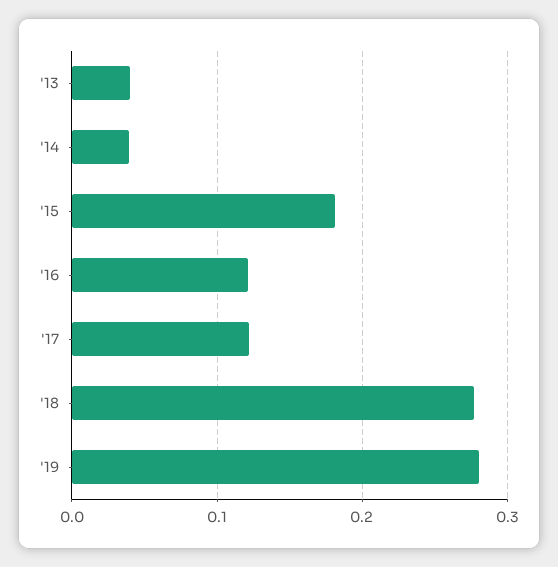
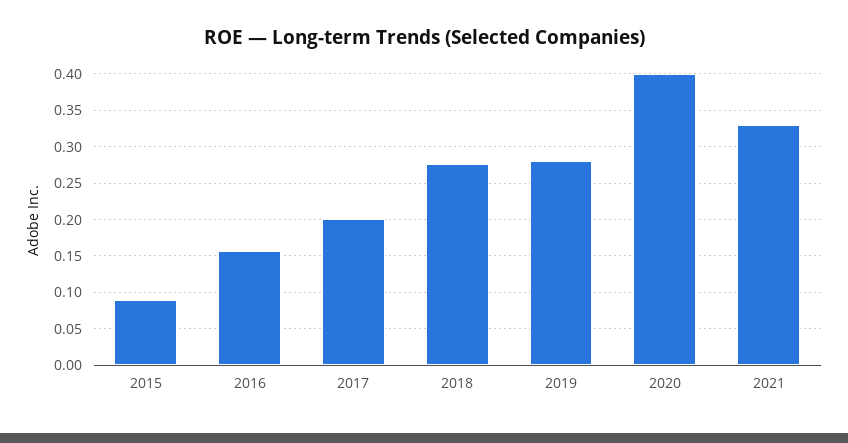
'13: 0.04 -> none
'14: 0.04 -> none
'15: 0.18 -> 0.09
'16: 0.12 -> 0.16
'17: 0.12 -> 0.2
2020: none -> 0.4
2021: none -> 0.33

